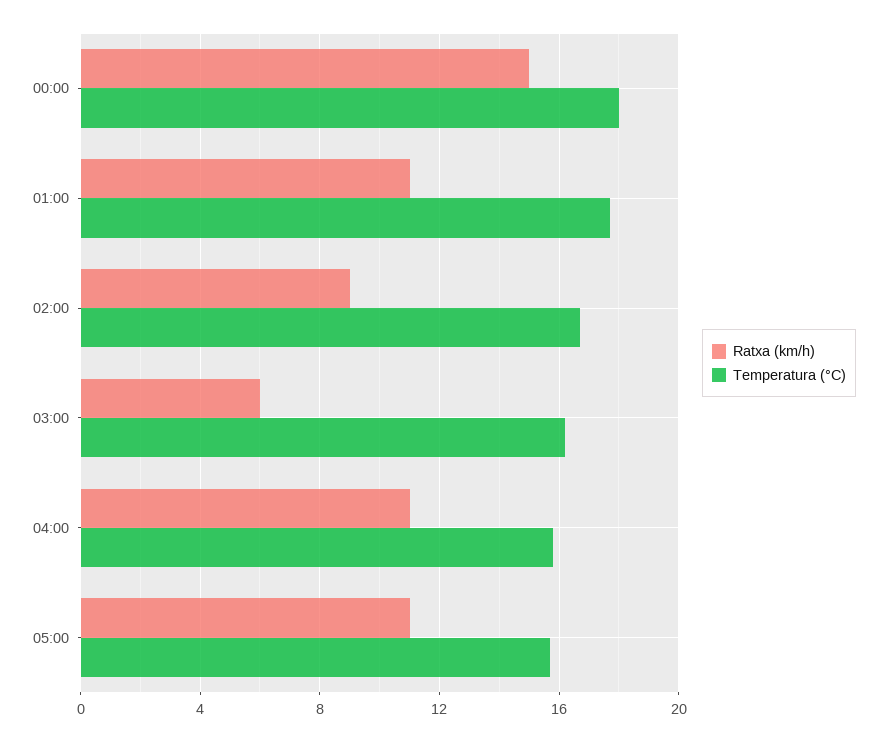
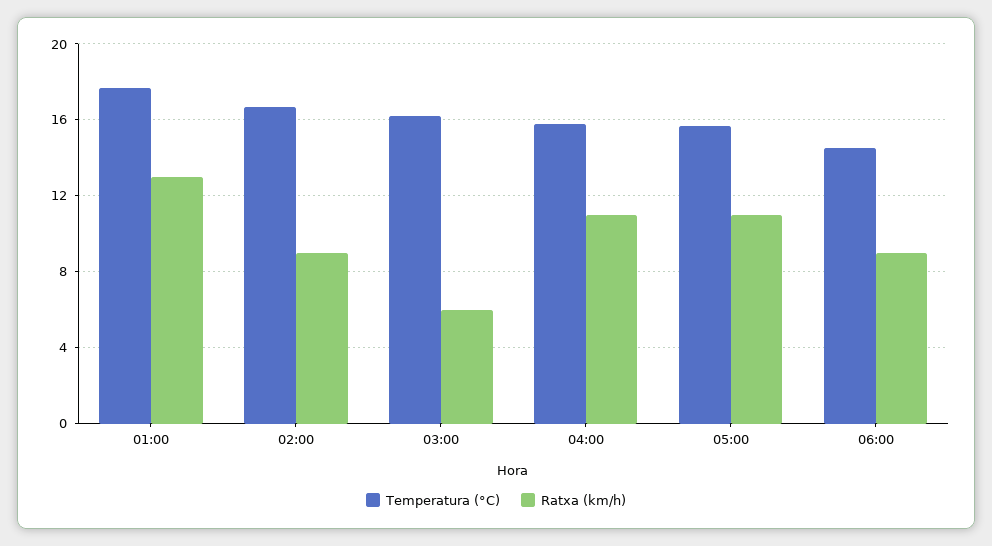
Ratxa (km/h), 00:00: 15 -> none
Temperatura (°C), 00:00: 18 -> none
Ratxa (km/h), 01:00: 11 -> 13
Temperatura (°C), 06:00: none -> 14.5
Ratxa (km/h), 06:00: none -> 9

